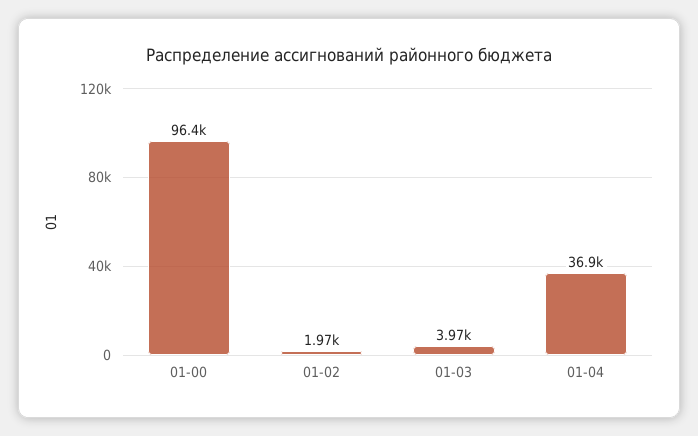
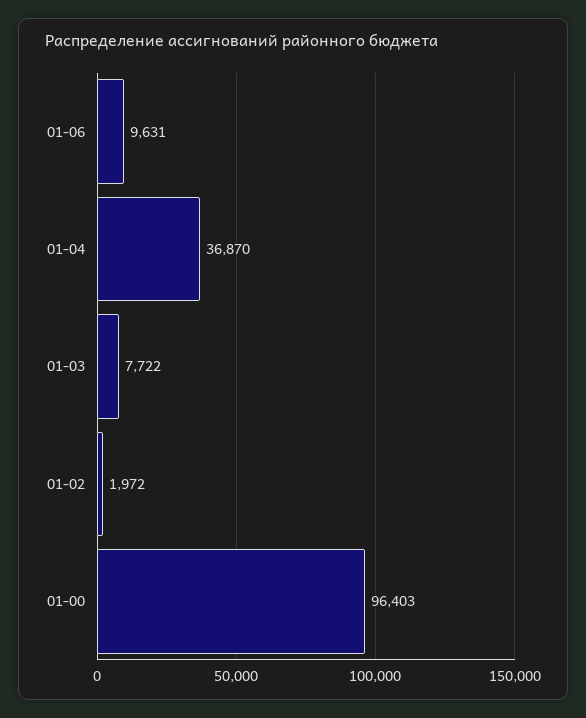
01-03: 3970 -> 7722
01-06: none -> 9631

